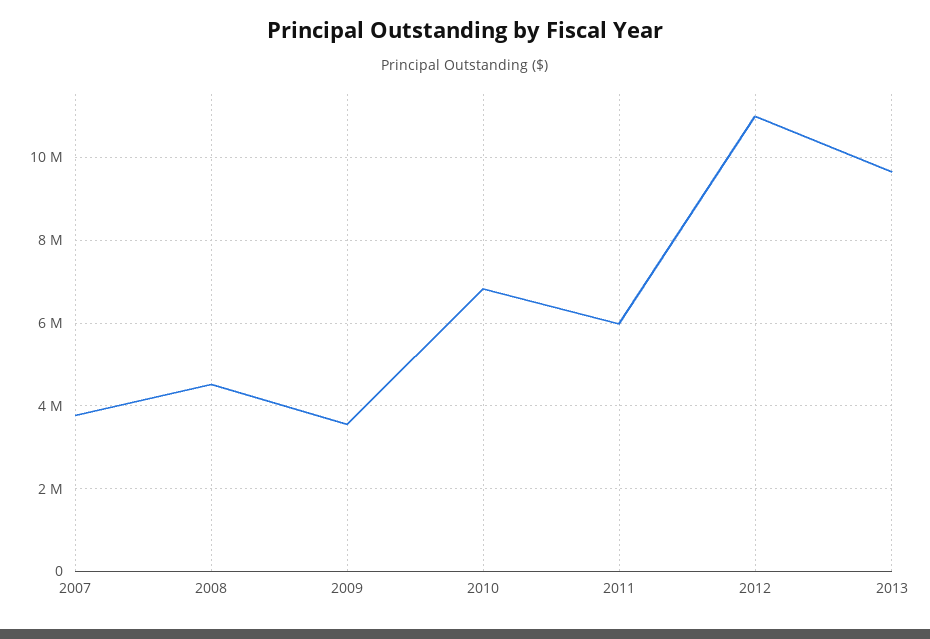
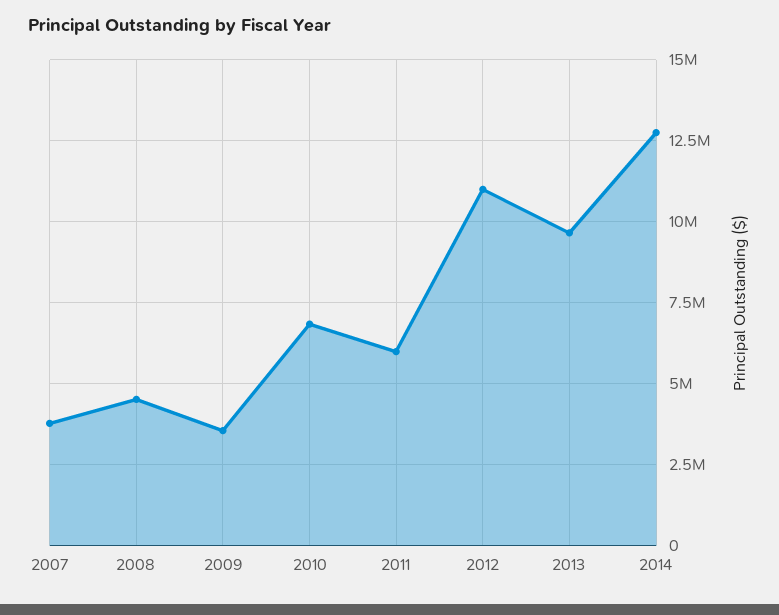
2014: none -> 12750000

